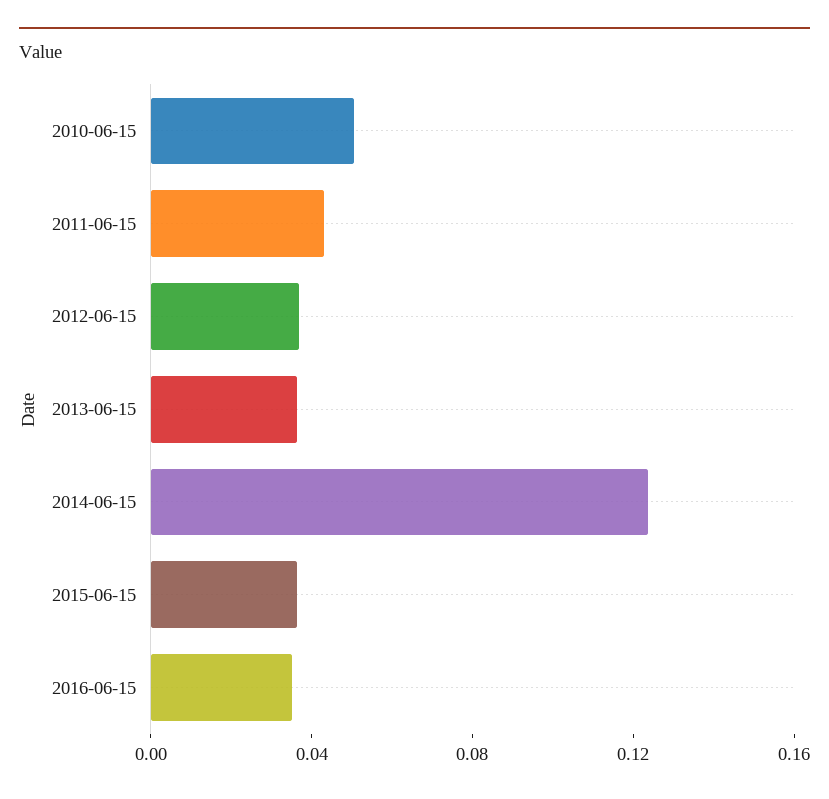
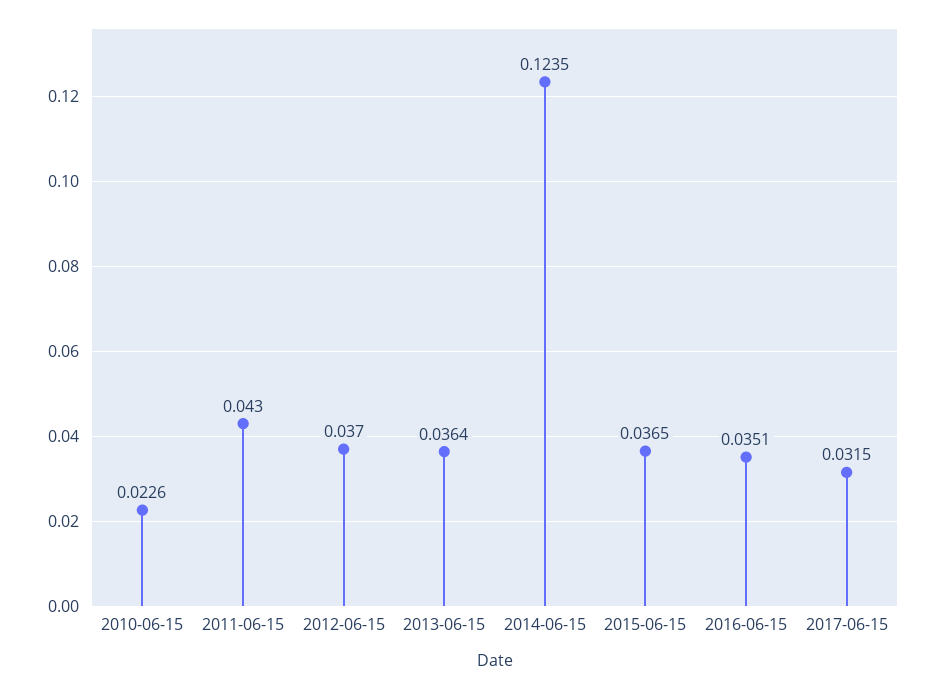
2010-06-15: 0.05 -> 0.0226
2017-06-15: none -> 0.0315

